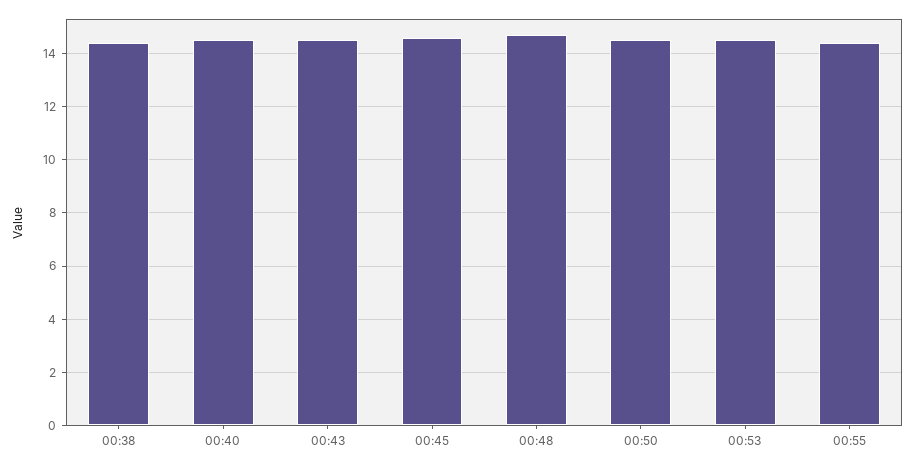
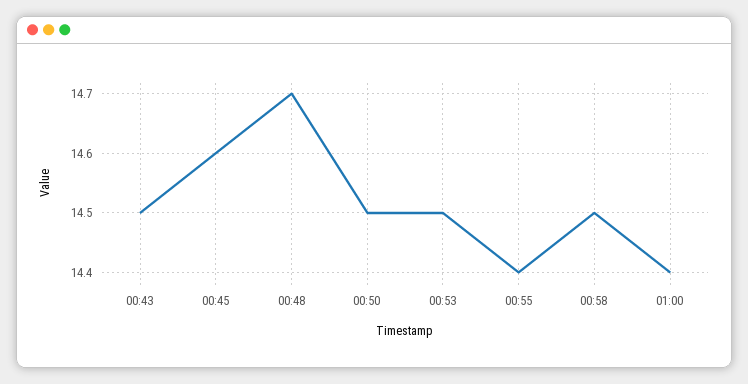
00:38: 14.5 -> none
00:40: 14.5 -> none
00:58: none -> 14.5
01:00: none -> 14.4

